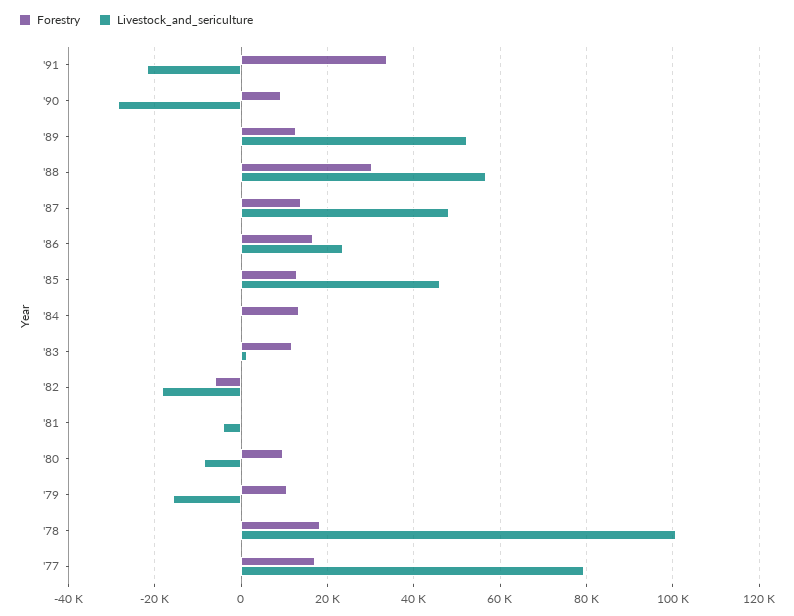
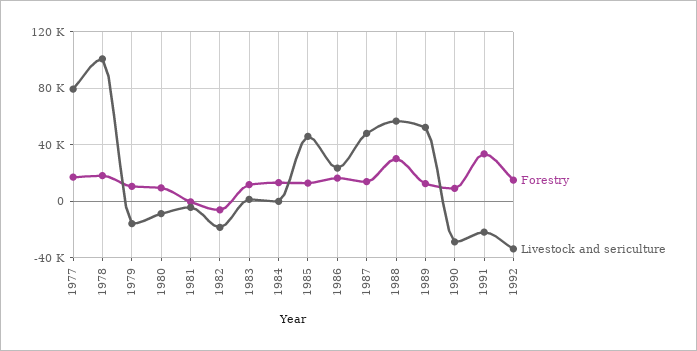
Forestry, 1992: none -> 15000
Livestock_and_sericulture, 1992: none -> -35000

